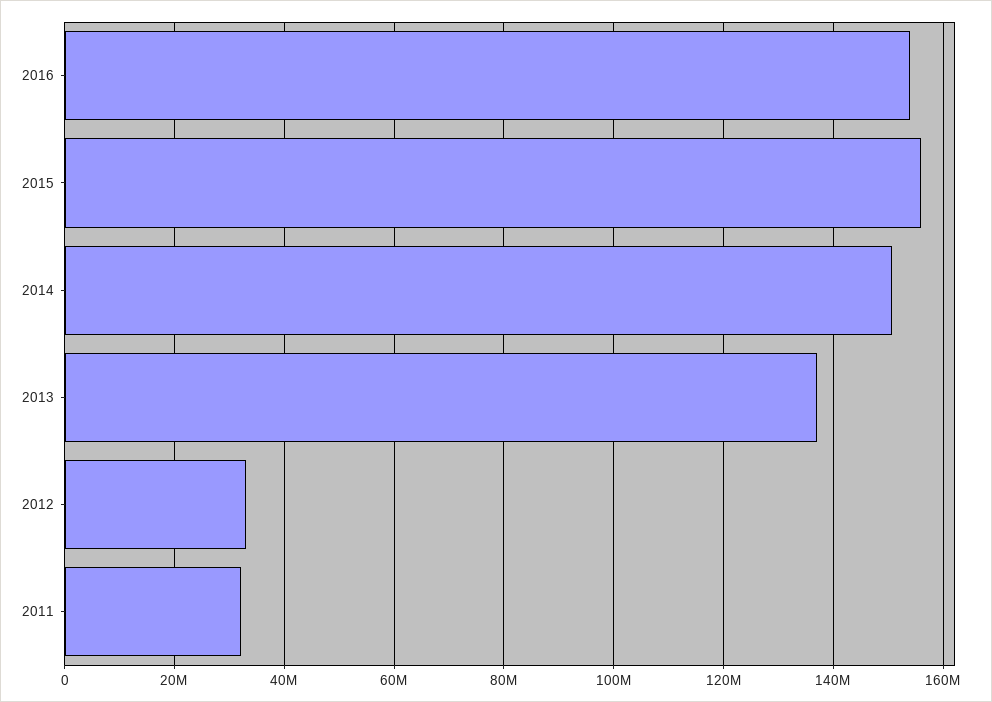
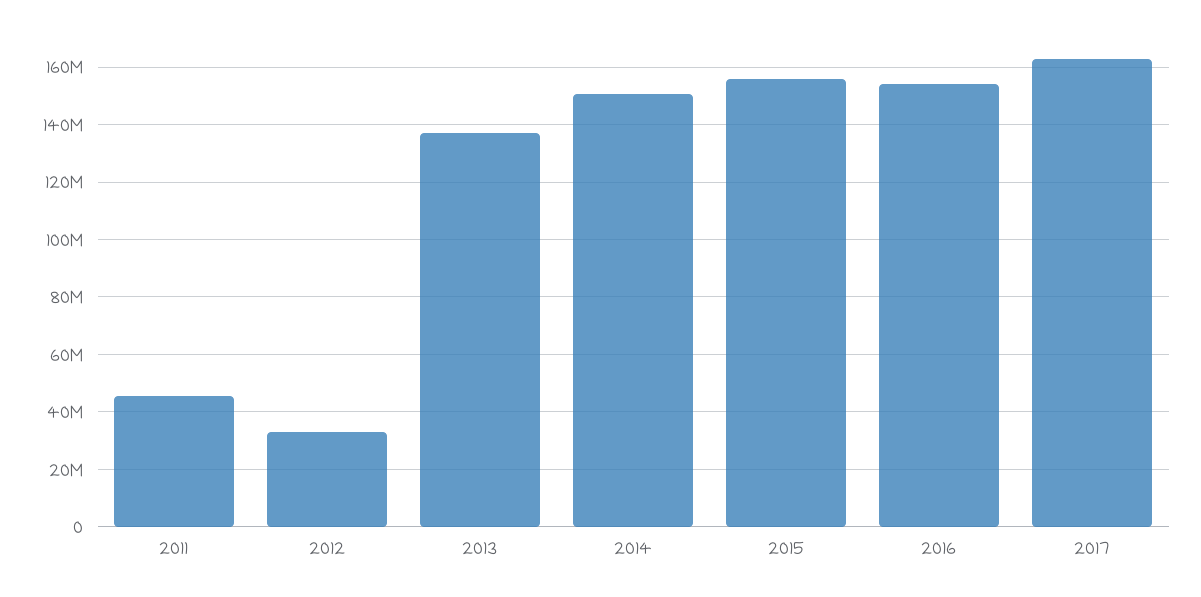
2011: 32000000 -> 45000000
2017: none -> 162500000

